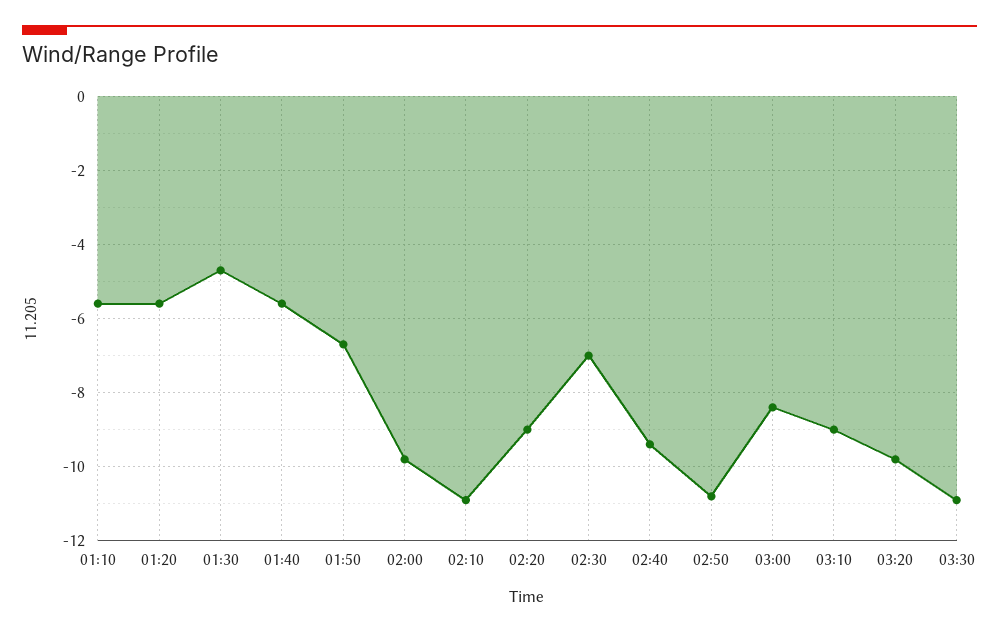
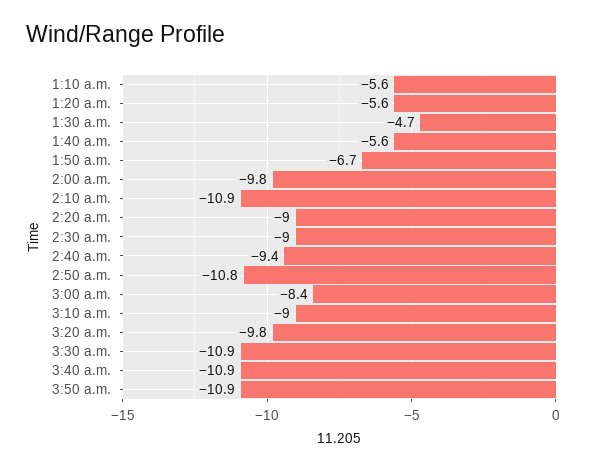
02:30: -7 -> -9
3:40 a.m.: none -> -10.9
3:50 a.m.: none -> -10.9

